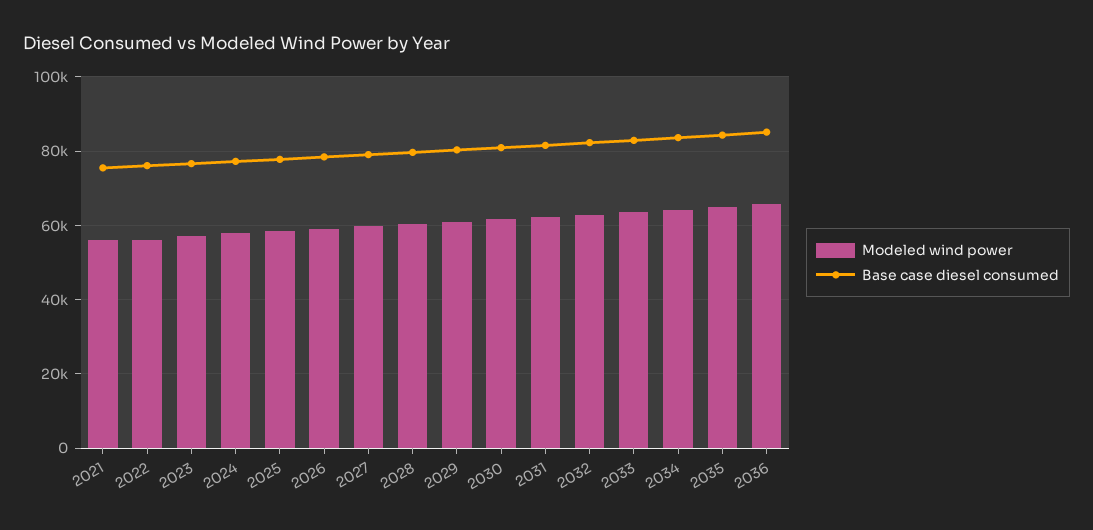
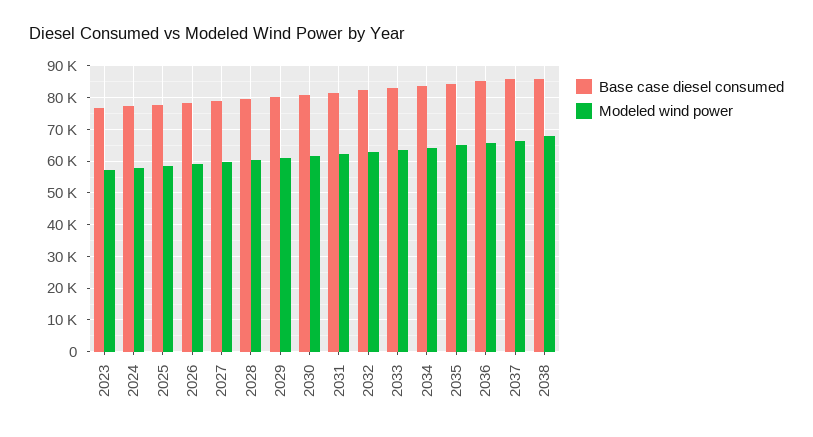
Modeled wind power, 2021: 56000 -> none
Base case diesel consumed, 2021: 76000 -> none
Modeled wind power, 2022: 56000 -> none
Base case diesel consumed, 2022: 76000 -> none
Base case diesel consumed, 2037: none -> 86000
Modeled wind power, 2037: none -> 66000
Base case diesel consumed, 2038: none -> 86000
Modeled wind power, 2038: none -> 68000

